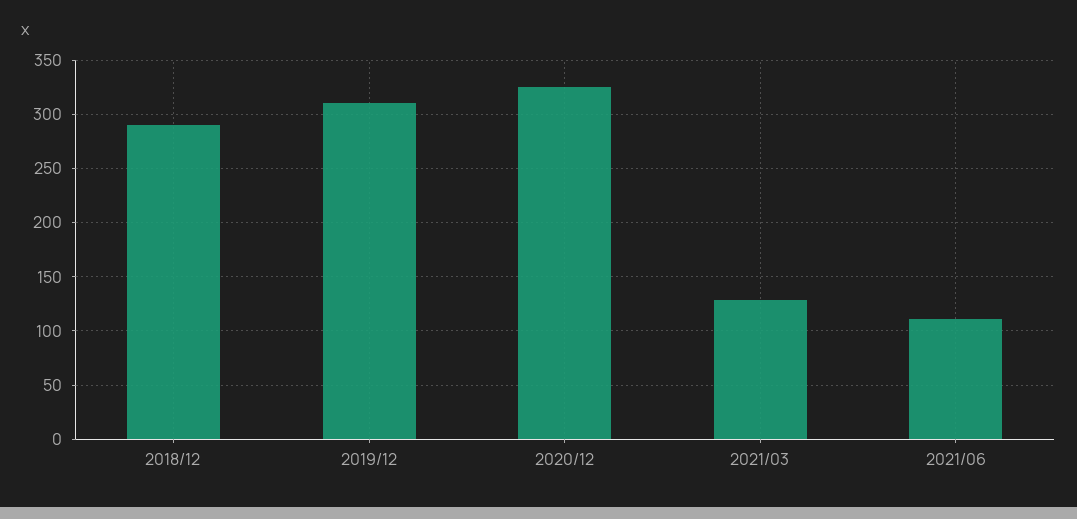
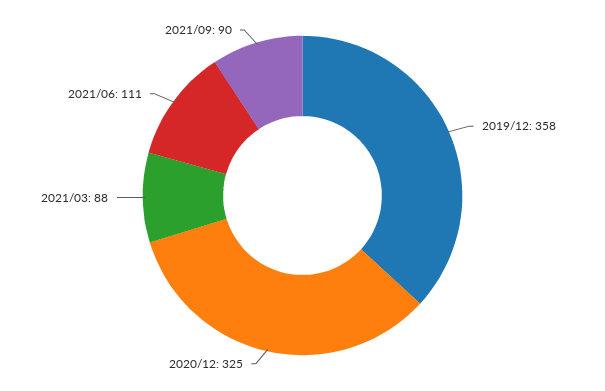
2018/12: 290 -> none
2019/12: 310 -> 358
2021/03: 130 -> 88
2021/09: none -> 90

